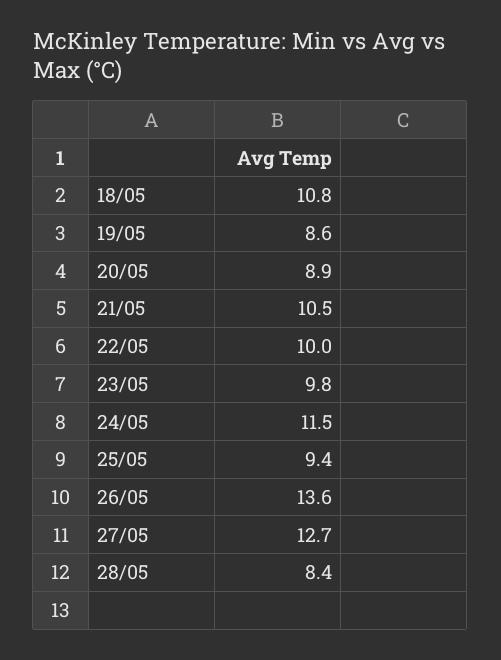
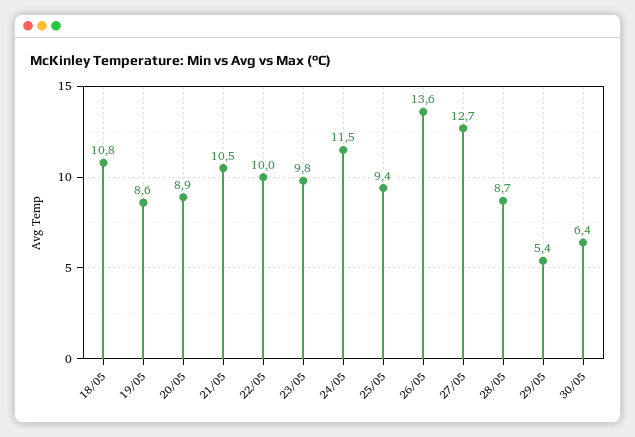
28/05: 8.4 -> 8.7
29/05: none -> 5.4
30/05: none -> 6.4

